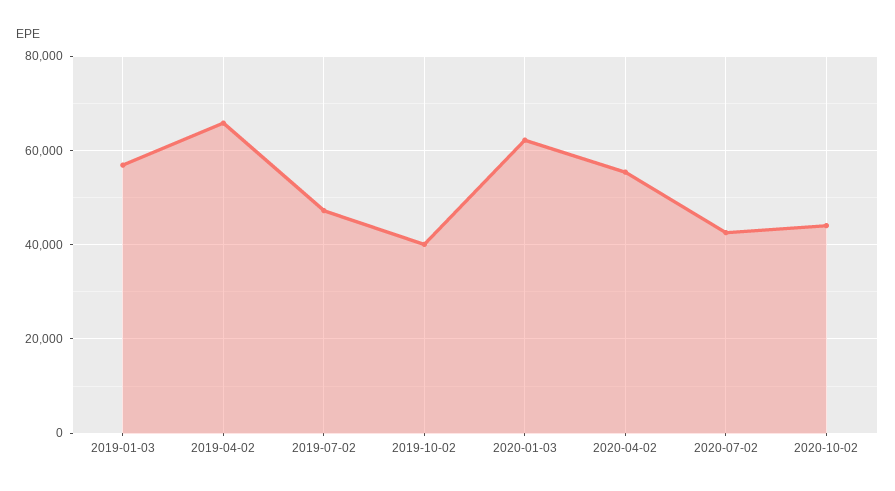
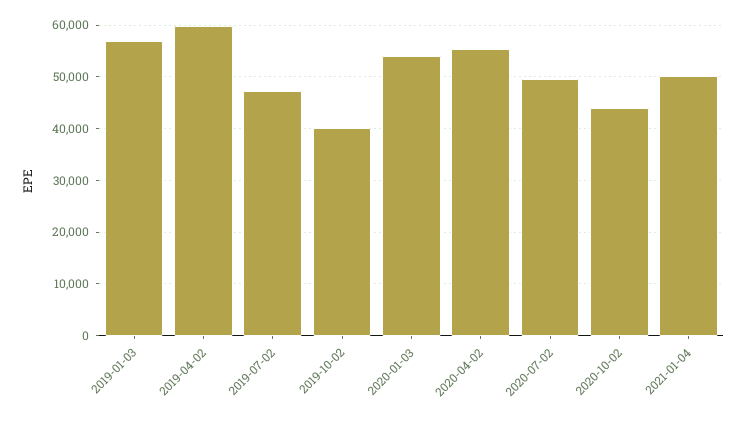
2019-04-02: 66000 -> 60000
2020-01-03: 62000 -> 54000
2020-07-02: 42000 -> 50000
2021-01-04: none -> 50000

